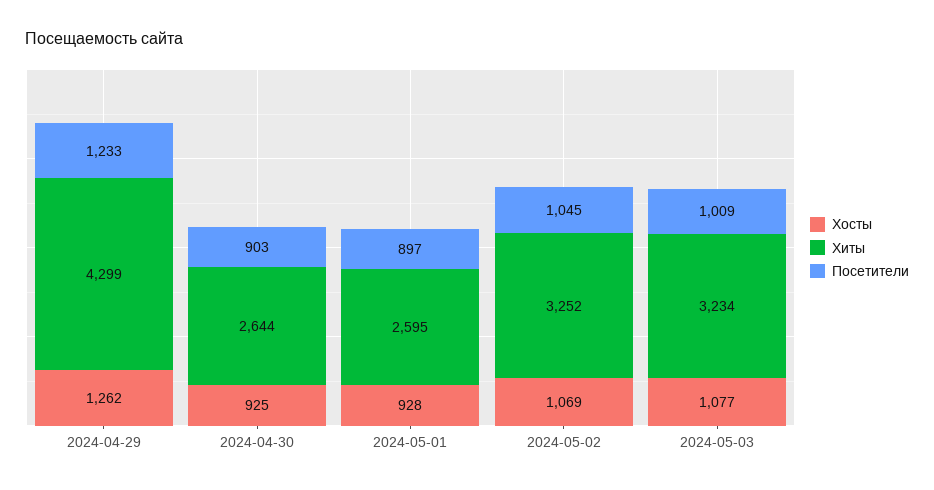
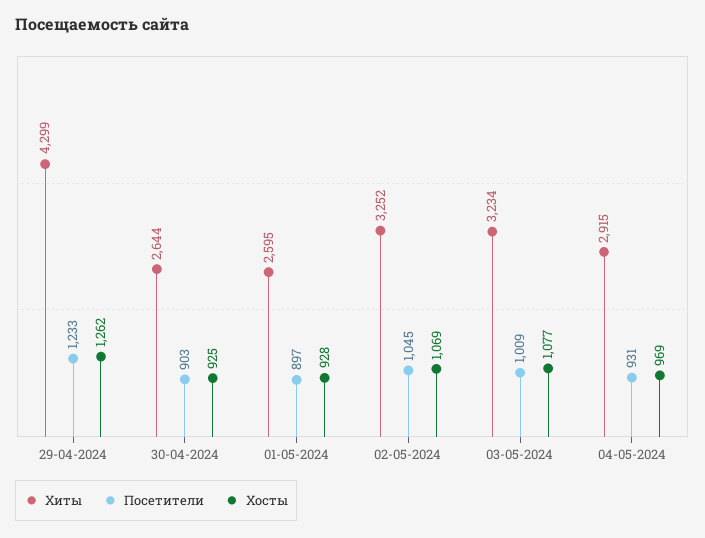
Хиты, 04-05-2024: none -> 2915
Посетители, 04-05-2024: none -> 931
Хосты, 04-05-2024: none -> 969

